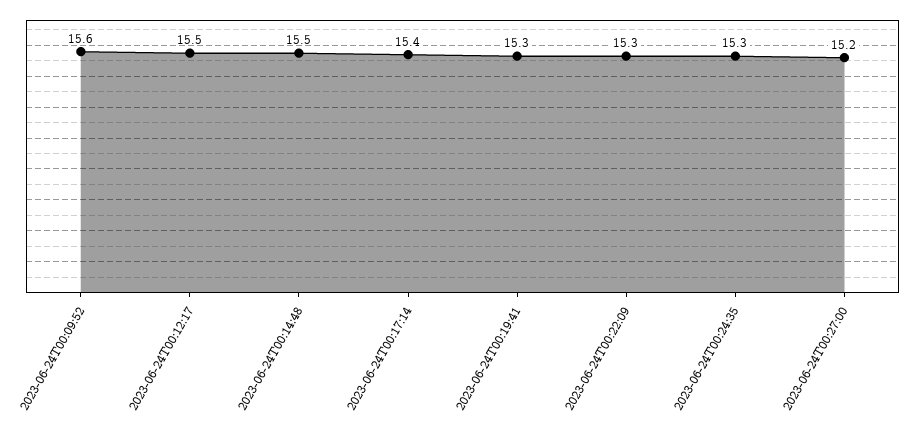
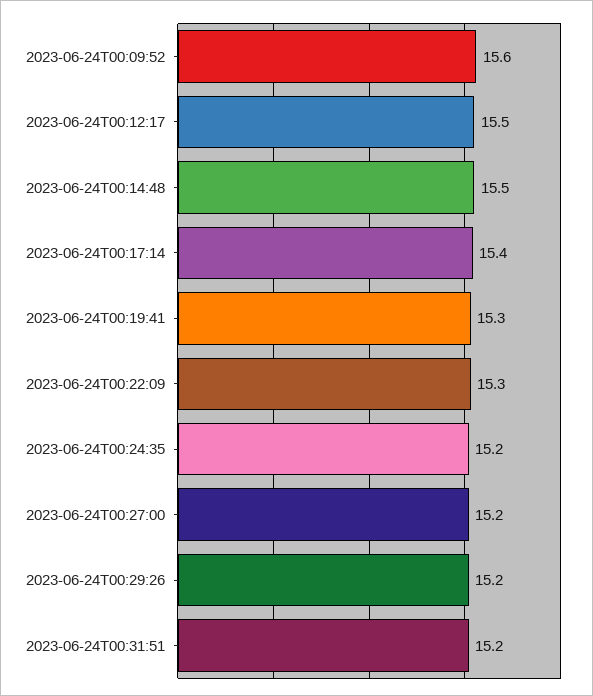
2023-06-24T00:24:35: 15.3 -> 15.2
2023-06-24T00:29:26: none -> 15.2
2023-06-24T00:31:51: none -> 15.2

